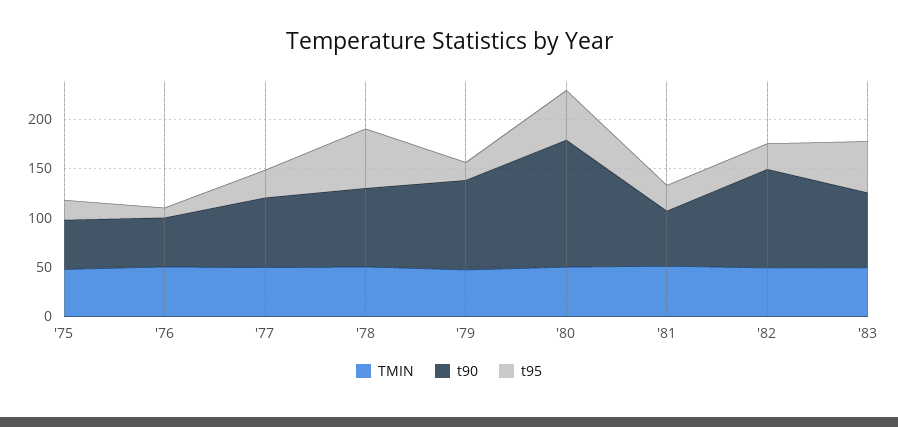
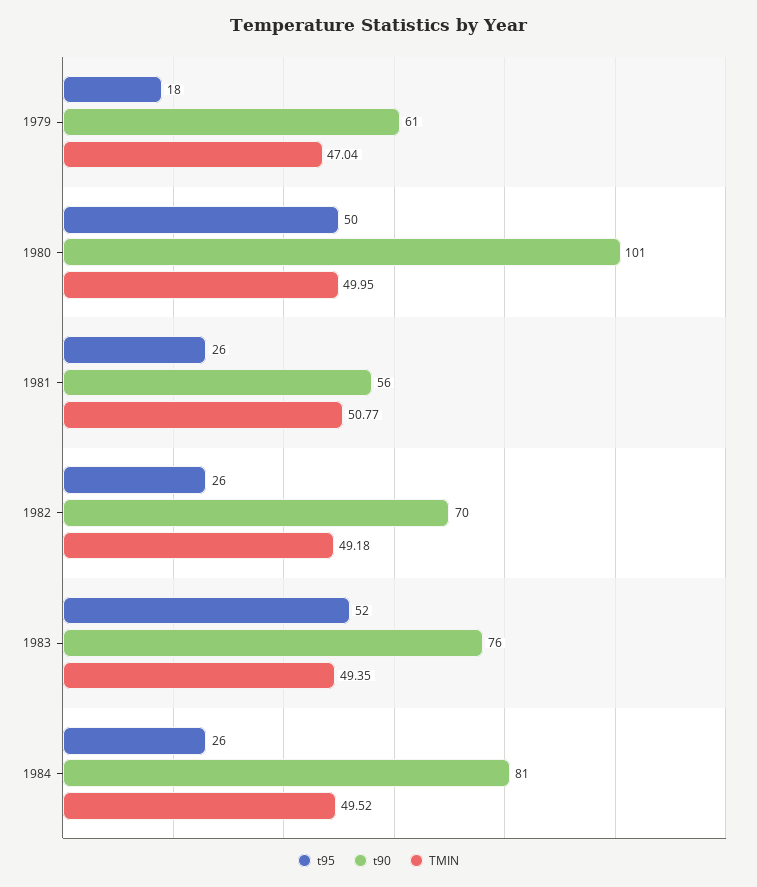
TMIN, '75: 50 -> none
t90, '75: 50 -> none
t95, '75: 20 -> none
TMIN, '76: 50 -> none
t90, '76: 50 -> none
t95, '76: 10 -> none
TMIN, '77: 50 -> none
t90, '77: 70 -> none
t95, '77: 30 -> none
TMIN, '78: 50 -> none
t90, '78: 80 -> none
t95, '78: 60 -> none
t90, '79: 90 -> 61
t90, '80: 130 -> 101
t90, '82: 100 -> 70
t95, 1984: none -> 26
t90, 1984: none -> 81
TMIN, 1984: none -> 49.52

